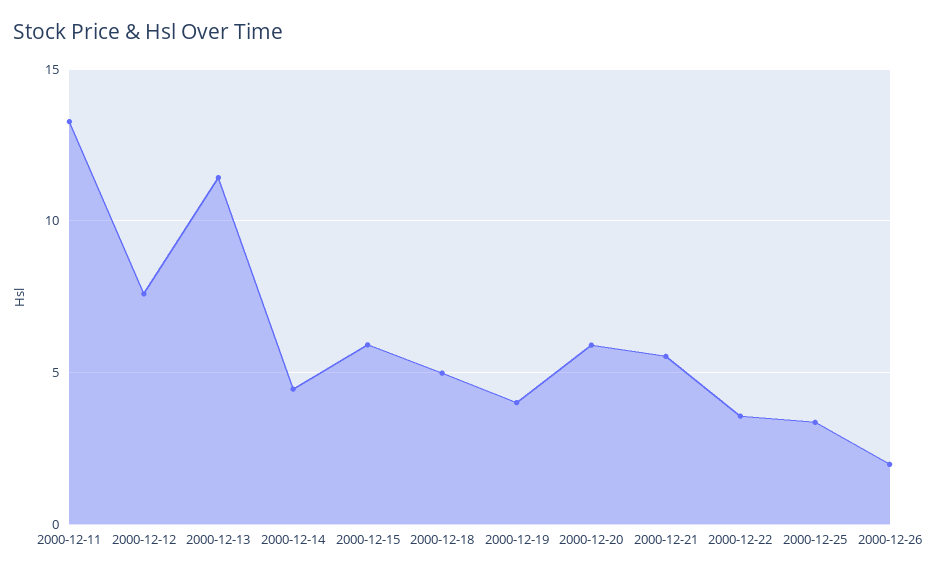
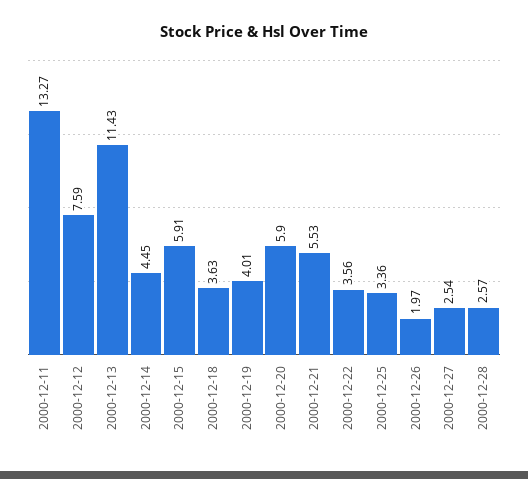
2000-12-18: 5 -> 3.63
2000-12-27: none -> 2.54
2000-12-28: none -> 2.57

